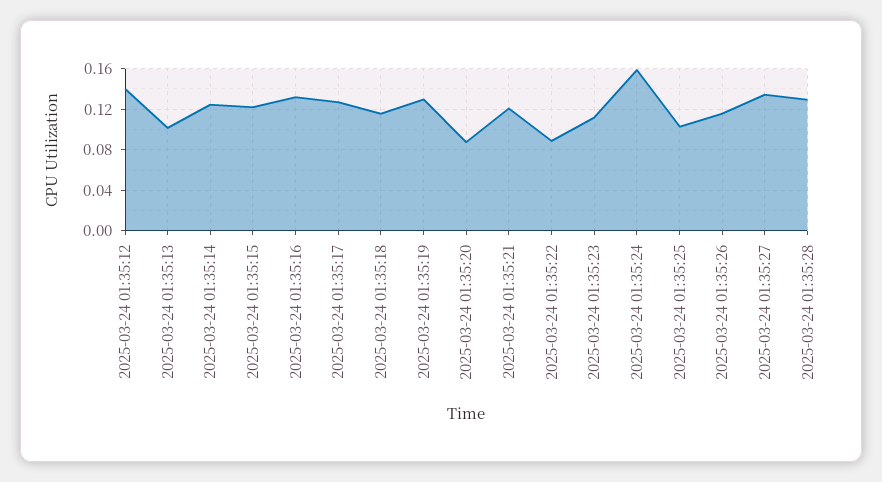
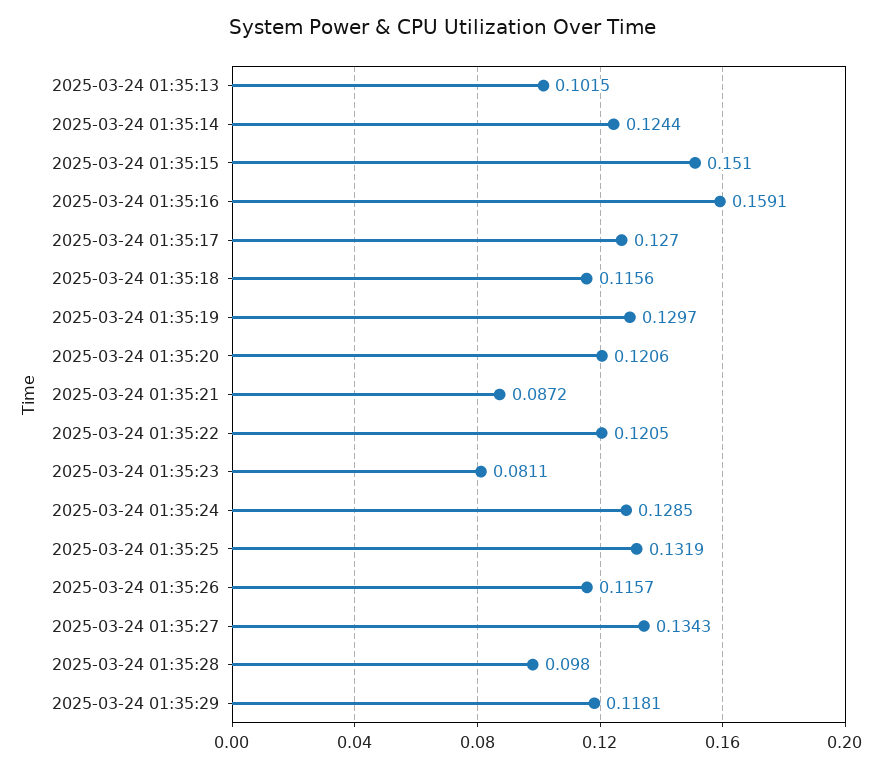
2025-03-24 01:35:12: 0.14 -> none
2025-03-24 01:35:15: 0.12 -> 0.151
2025-03-24 01:35:16: 0.13 -> 0.1591
2025-03-24 01:35:20: 0.09 -> 0.1206
2025-03-24 01:35:21: 0.12 -> 0.0872
2025-03-24 01:35:22: 0.09 -> 0.1205
2025-03-24 01:35:23: 0.11 -> 0.0811
2025-03-24 01:35:24: 0.16 -> 0.1285
2025-03-24 01:35:25: 0.1 -> 0.1319
2025-03-24 01:35:28: 0.13 -> 0.098
2025-03-24 01:35:29: none -> 0.1181

